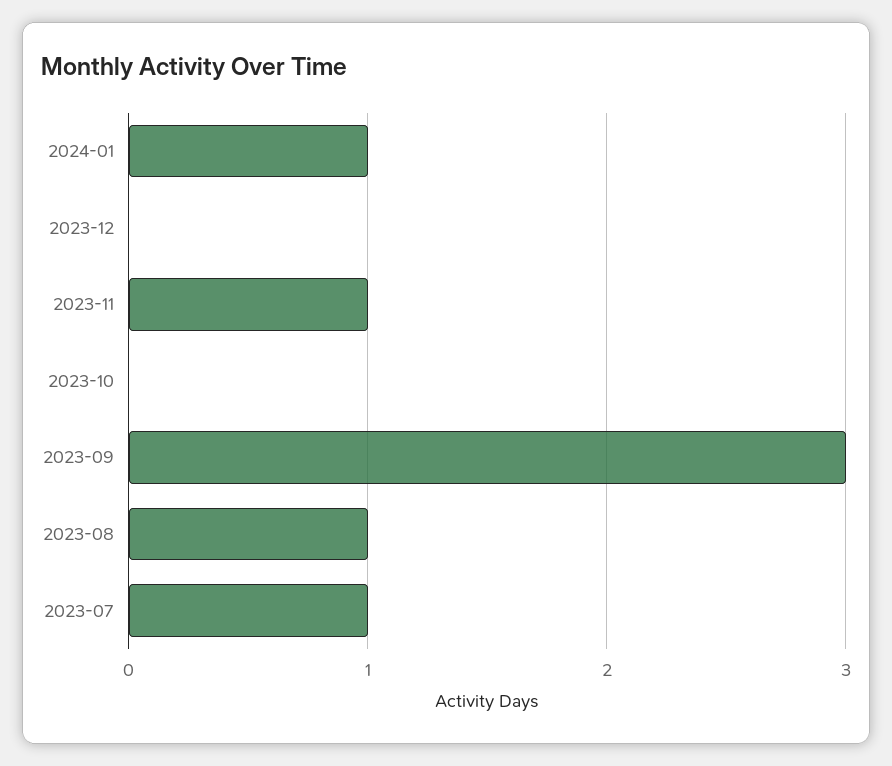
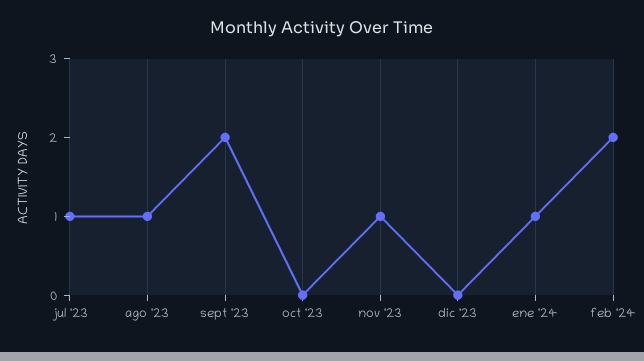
2023-09: 3 -> 2
feb '24: none -> 2

